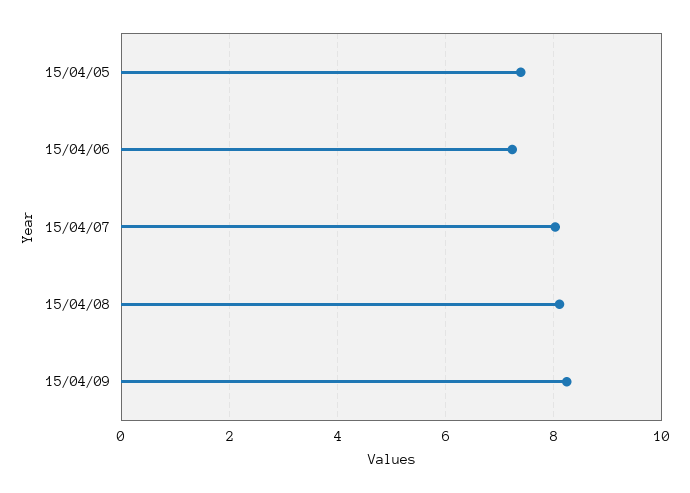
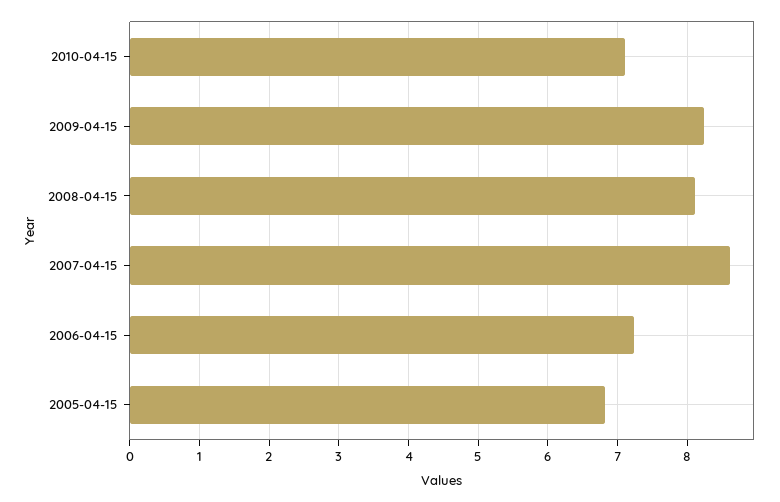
15/04/05: 7.4 -> 6.8
15/04/07: 8 -> 8.6
2010-04-15: none -> 7.1

